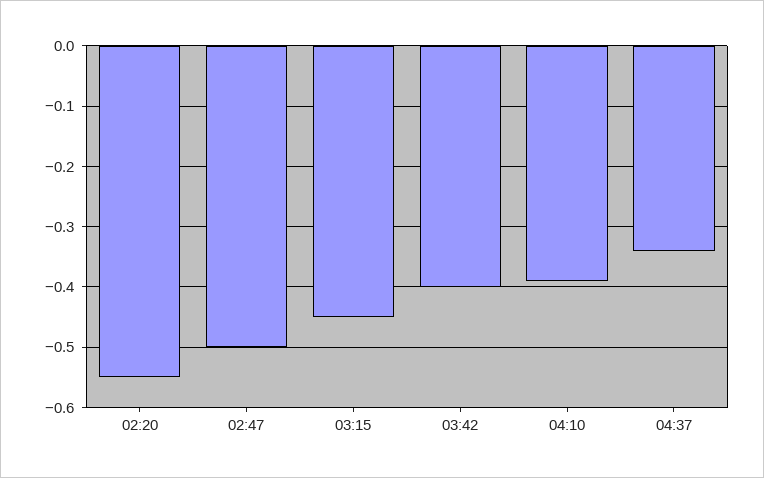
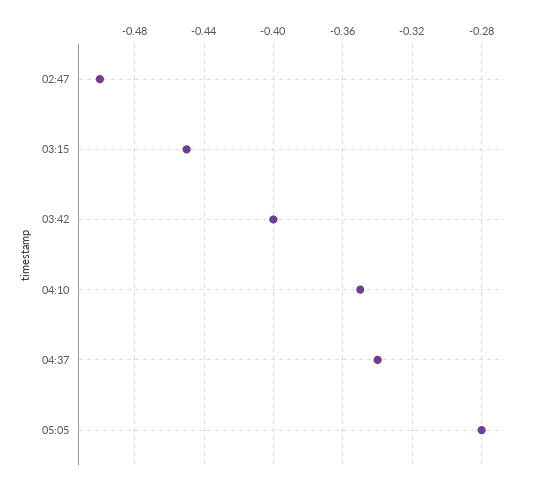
02:20: -0.55 -> none
04:10: -0.39 -> -0.35
05:05: none -> -0.28

